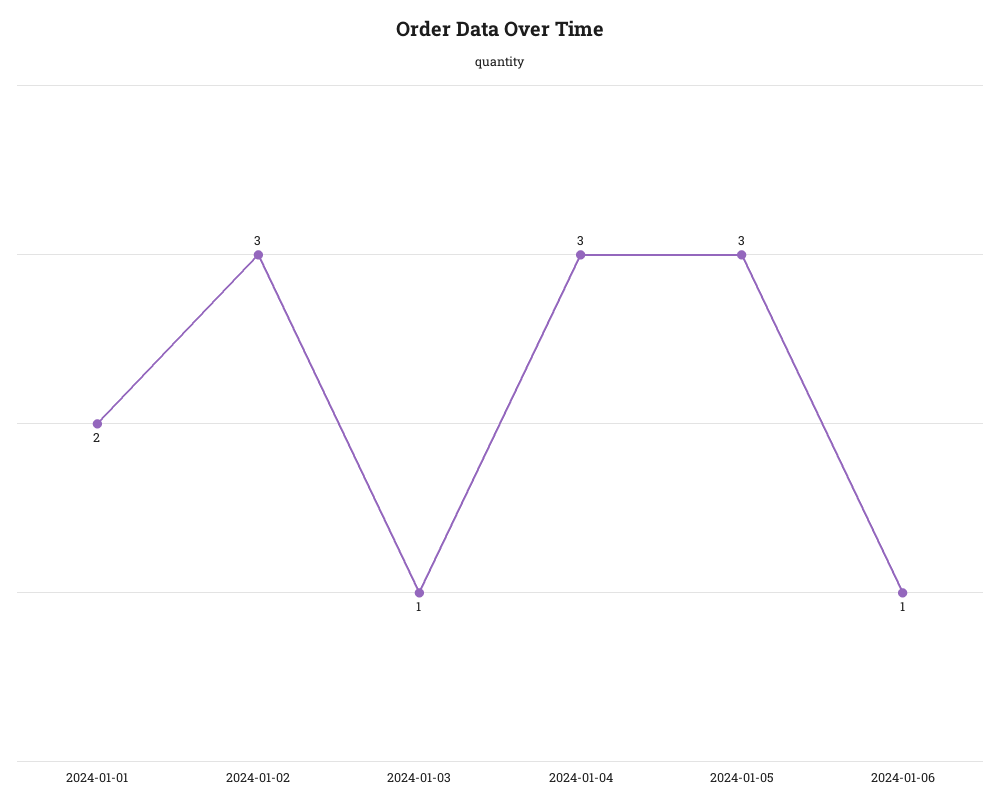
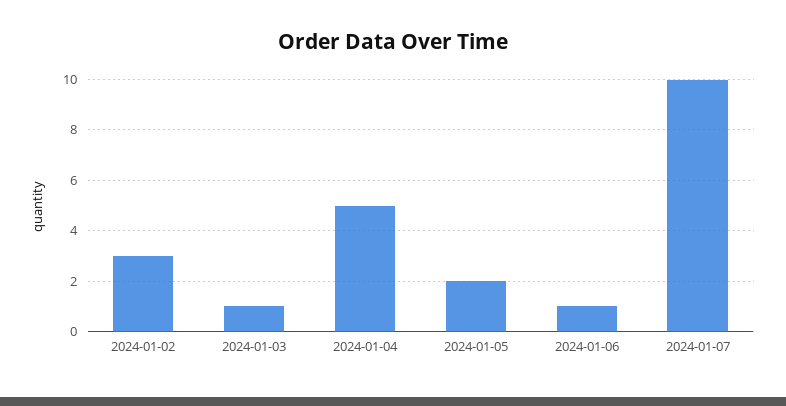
2024-01-01: 2 -> none
2024-01-04: 3 -> 5
2024-01-05: 3 -> 2
2024-01-07: none -> 10

